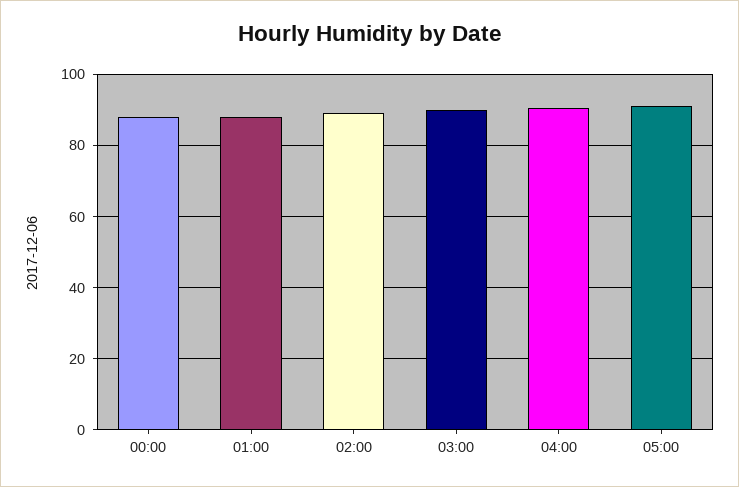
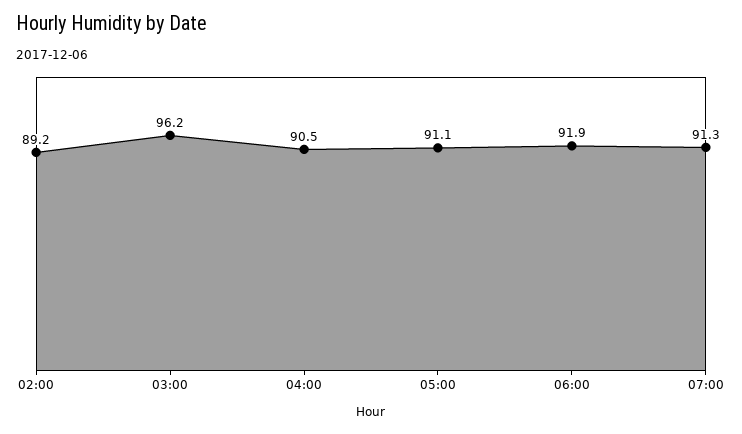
00:00: 88 -> none
01:00: 88 -> none
03:00: 90 -> 96.2
06:00: none -> 91.9
07:00: none -> 91.3

